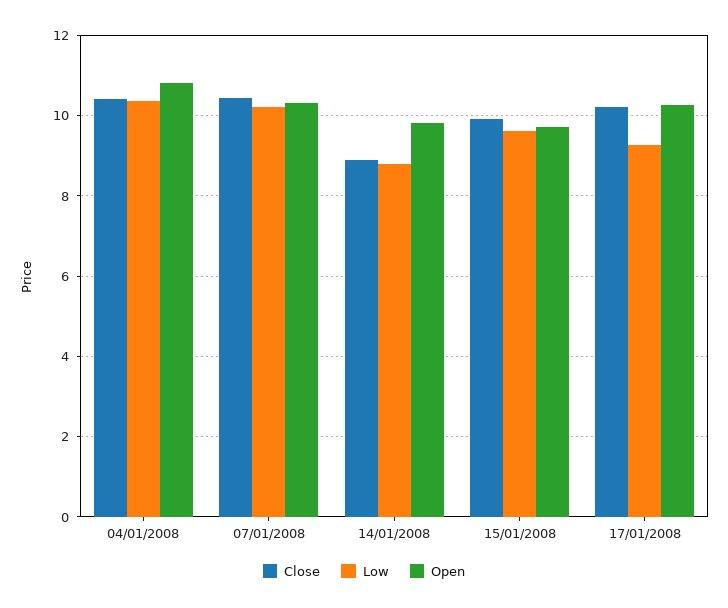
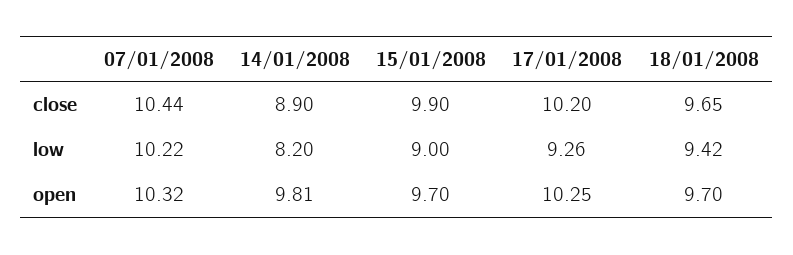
Close, 04/01/2008: 10.4 -> none
Low, 04/01/2008: 10.4 -> none
Open, 04/01/2008: 10.8 -> none
Low, 14/01/2008: 8.8 -> 8.2
Low, 15/01/2008: 9.6 -> 9
Close, 18/01/2008: none -> 9.65
Low, 18/01/2008: none -> 9.42
Open, 18/01/2008: none -> 9.7

